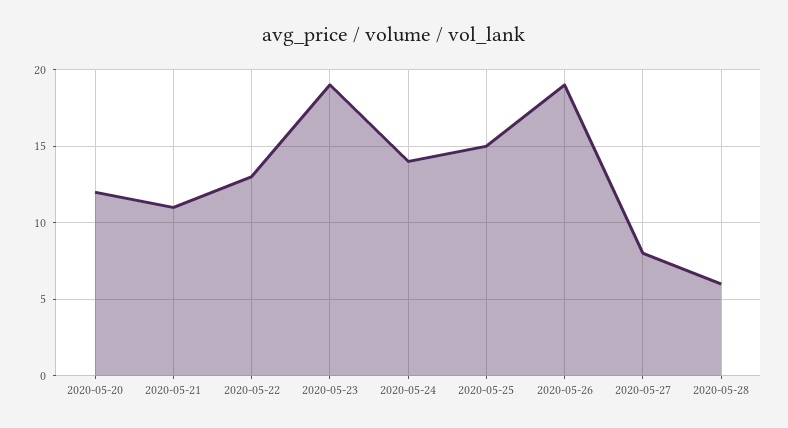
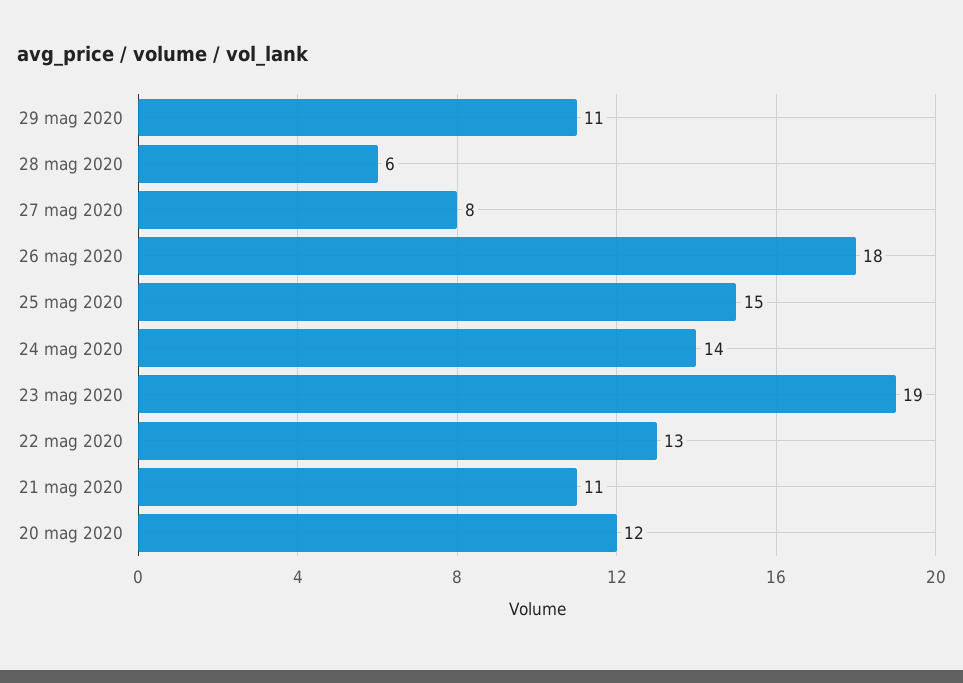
2020-05-26: 19 -> 18
29 mag 2020: none -> 11

